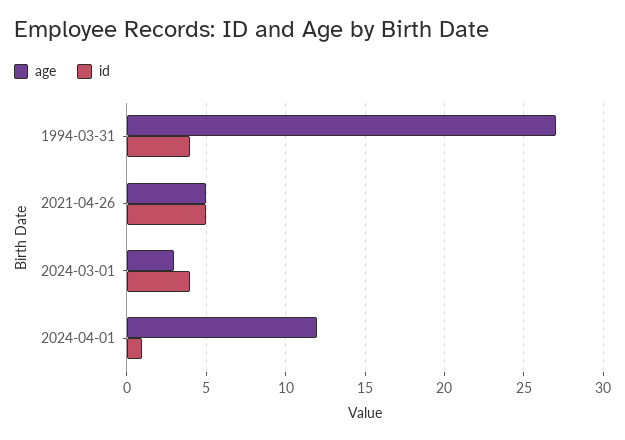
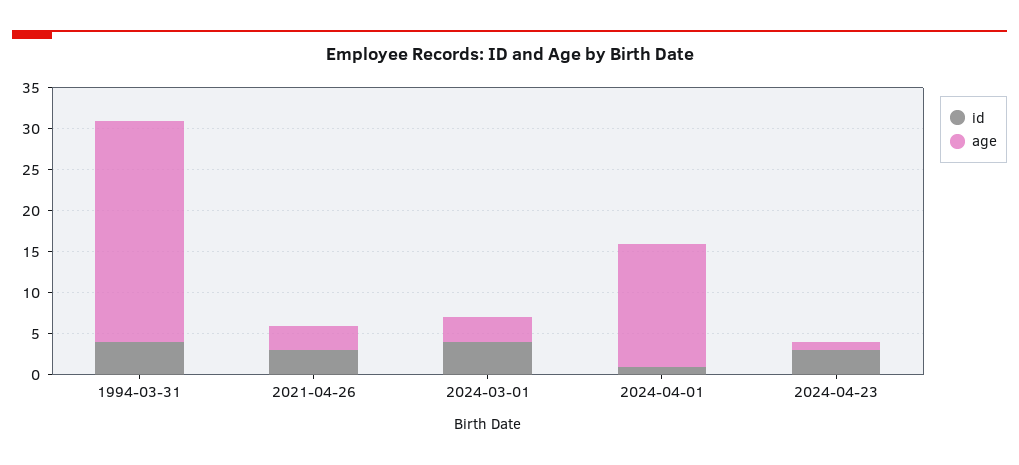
age, 2021-04-26: 5 -> 3
id, 2021-04-26: 5 -> 3
age, 2024-04-01: 12 -> 15
id, 2024-04-23: none -> 3
age, 2024-04-23: none -> 1

